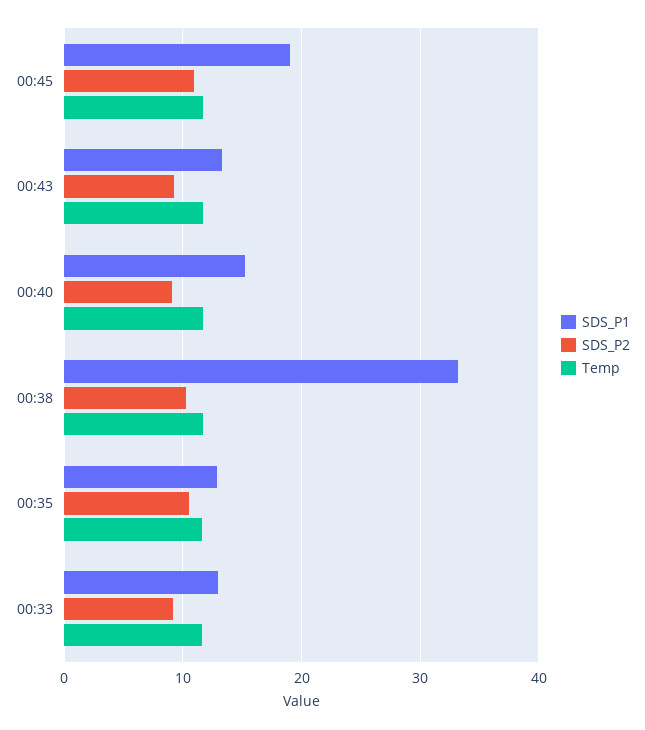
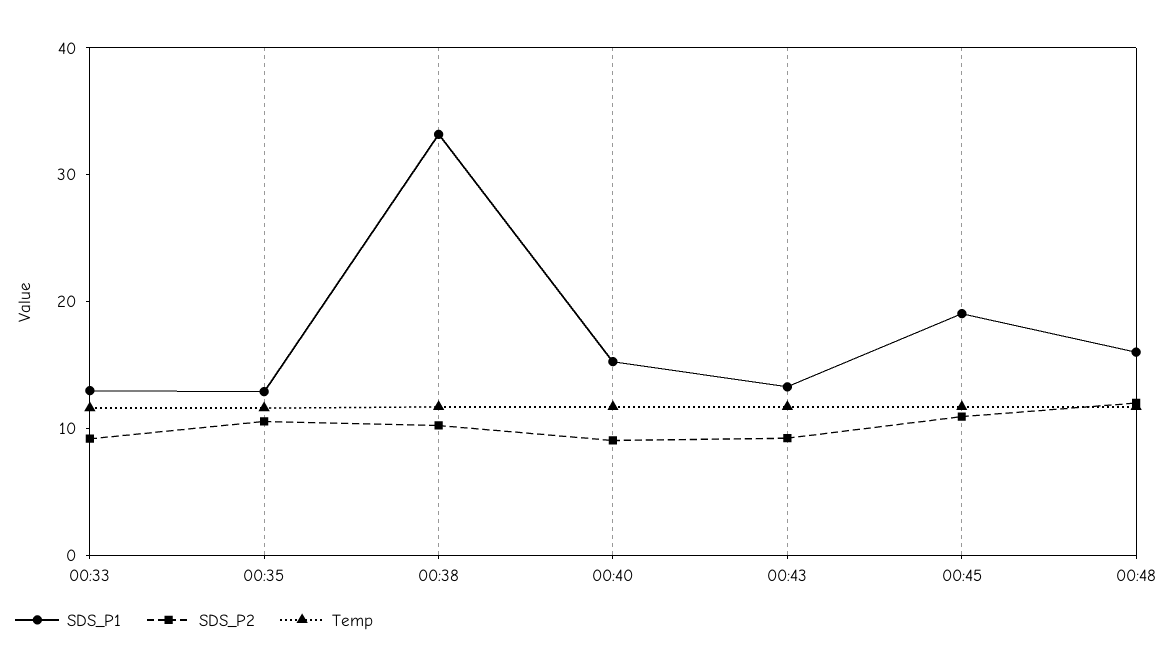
SDS_P1, 00:48: none -> 16
SDS_P2, 00:48: none -> 12
Temp, 00:48: none -> 12

